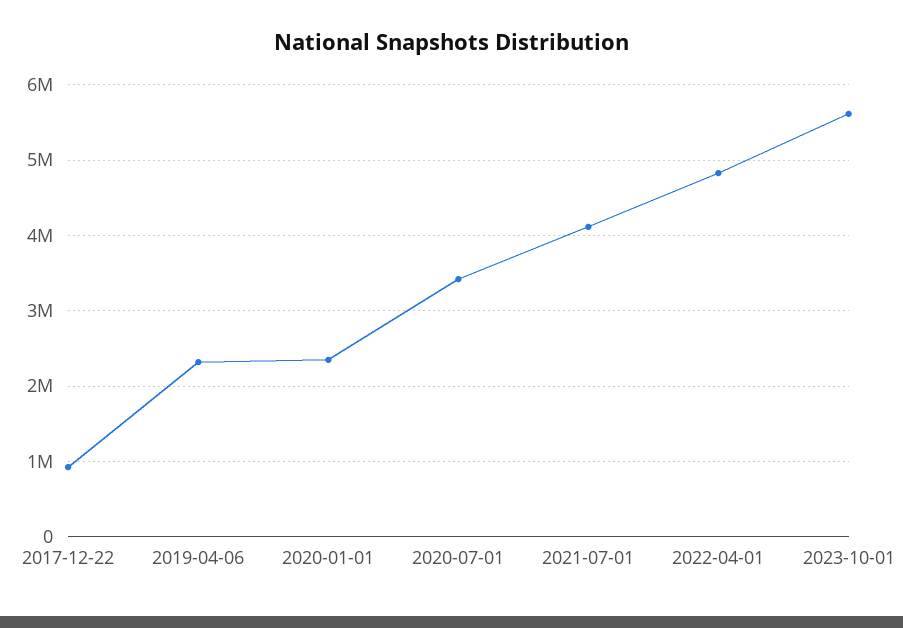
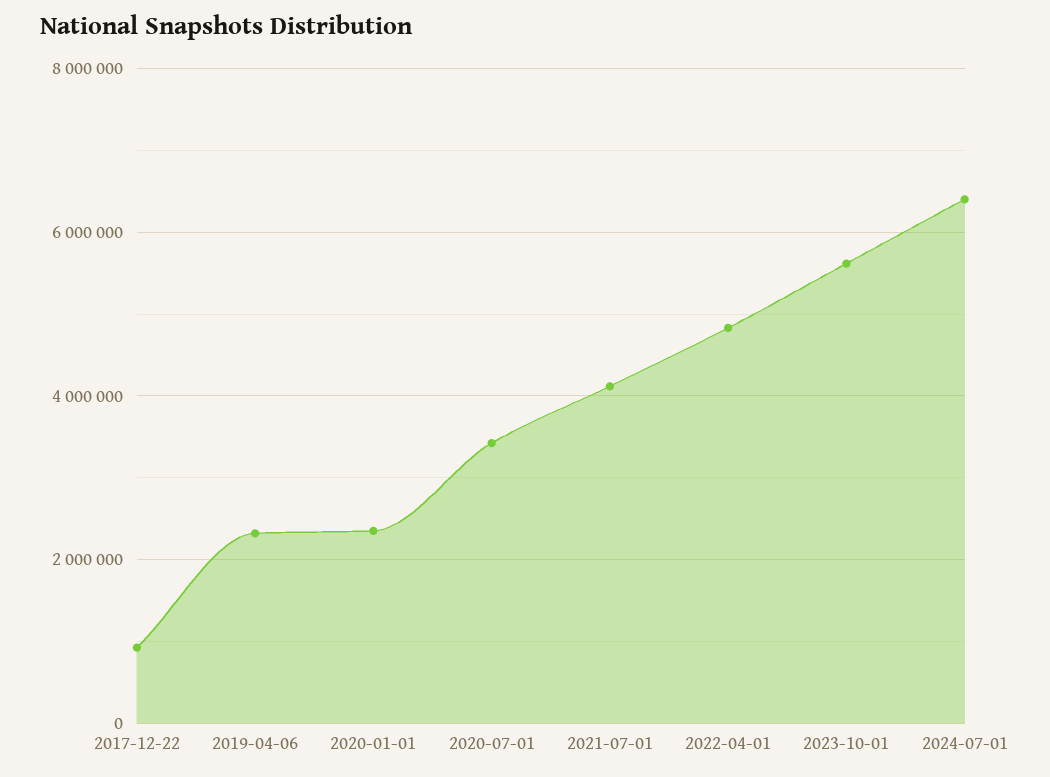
2024-07-01: none -> 6400000

